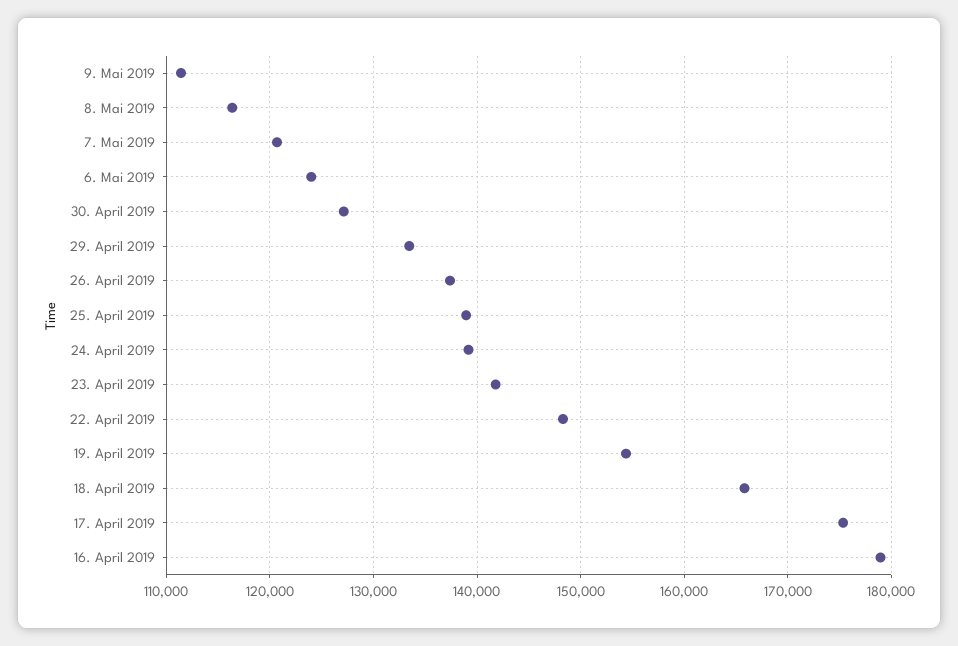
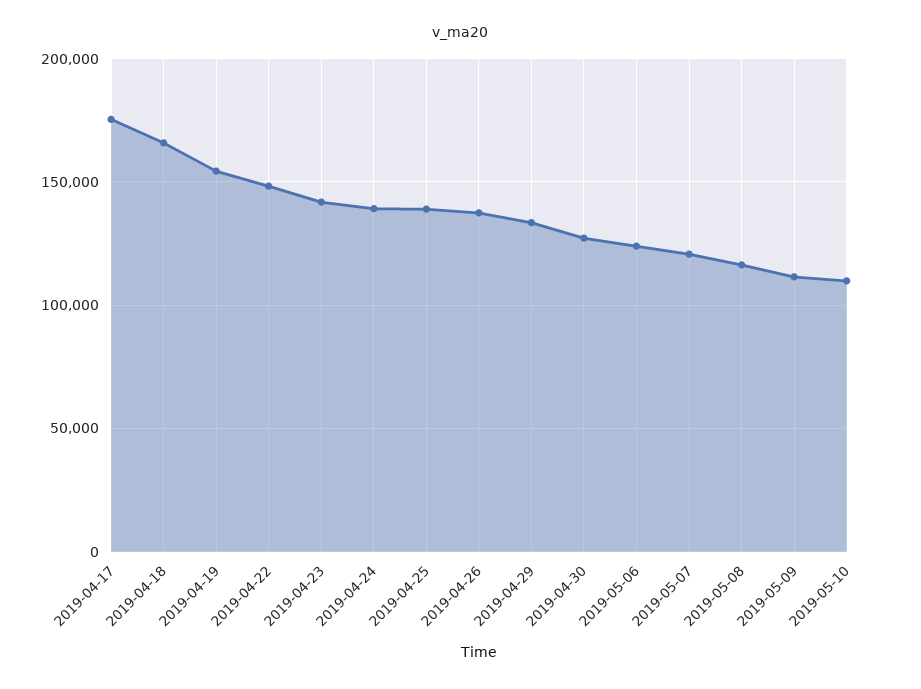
16. April 2019: 179000 -> none
2019-05-10: none -> 110000

